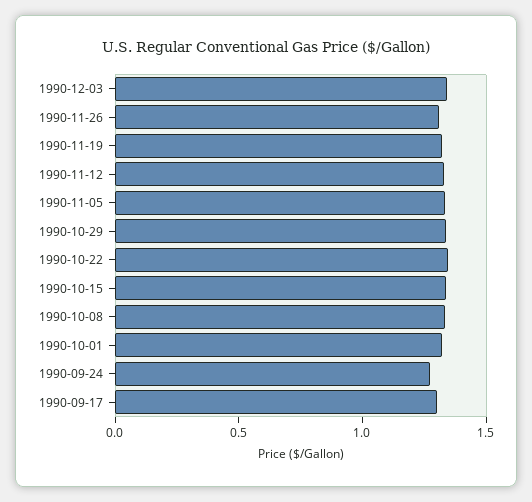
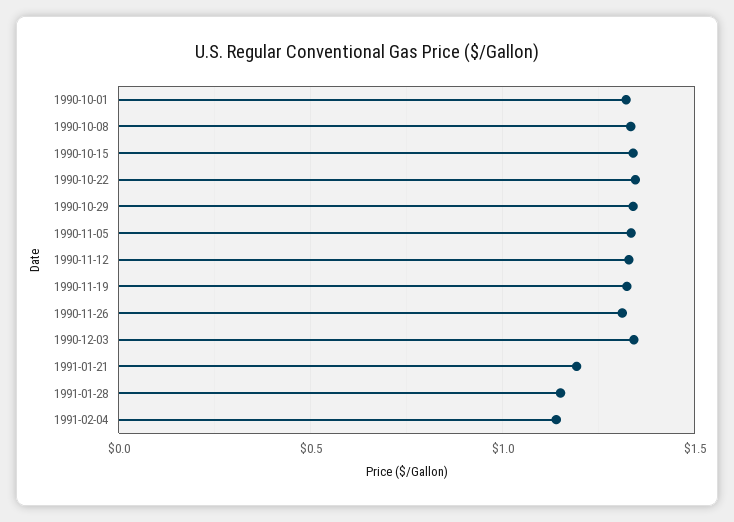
1990-09-24: 1.3 -> none
1990-09-17: 1.3 -> none
1991-01-21: none -> 1.2
1991-01-28: none -> 1.15
1991-02-04: none -> 1.15

